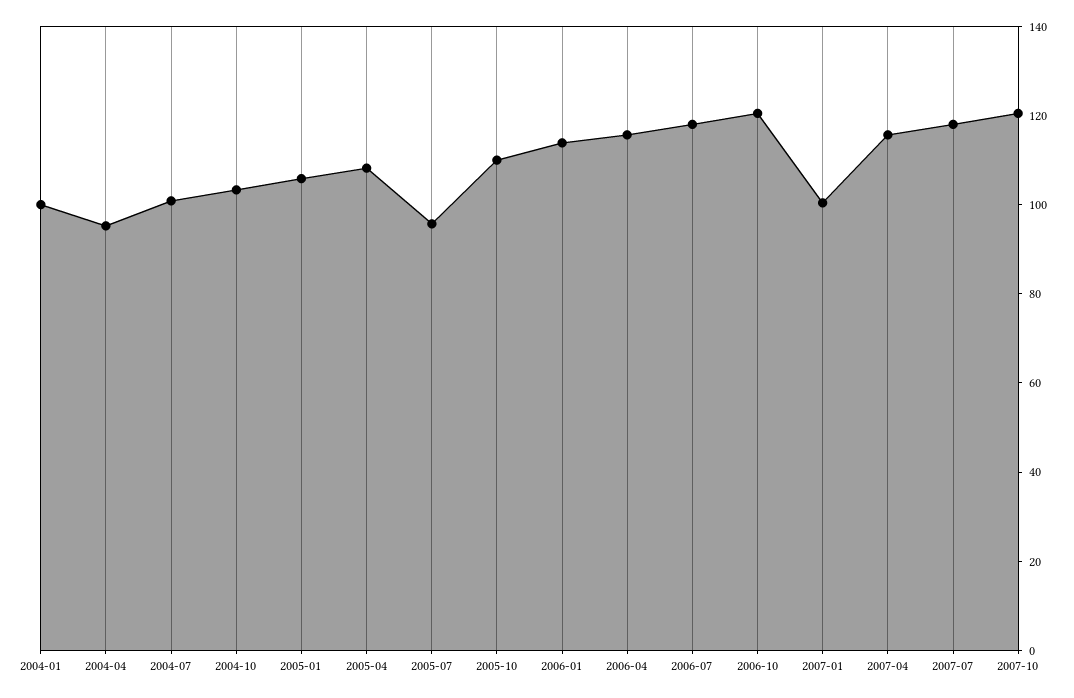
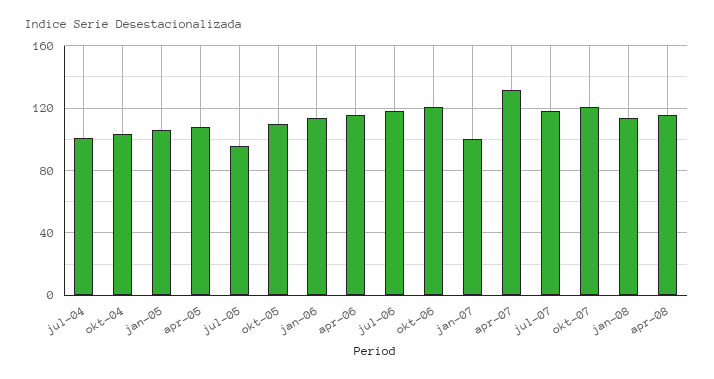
2004-01: 100 -> none
2004-04: 95 -> none
2007-04: 115 -> 130
jan-08: none -> 115
apr-08: none -> 115

